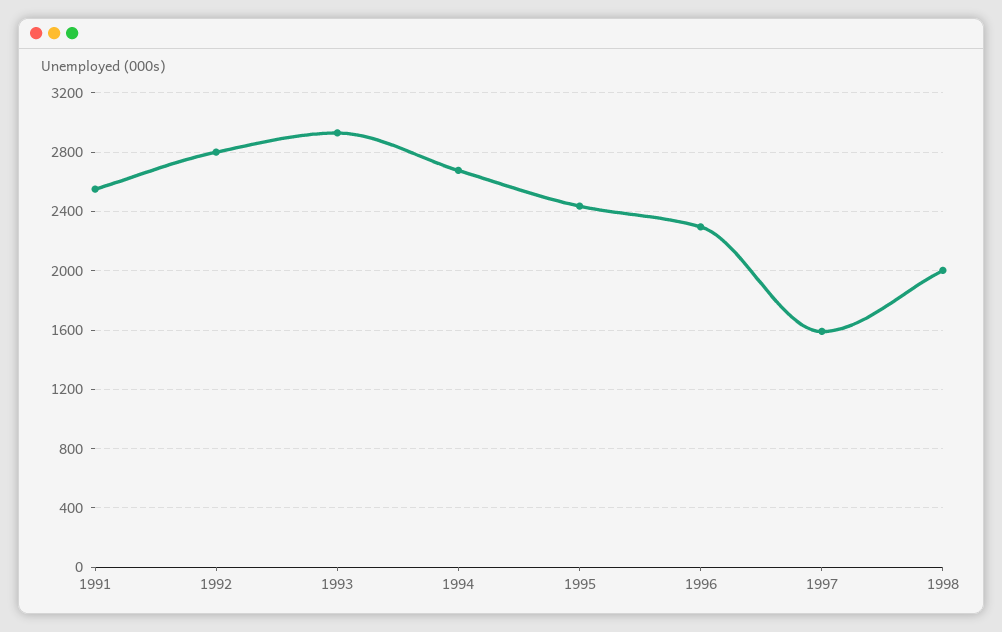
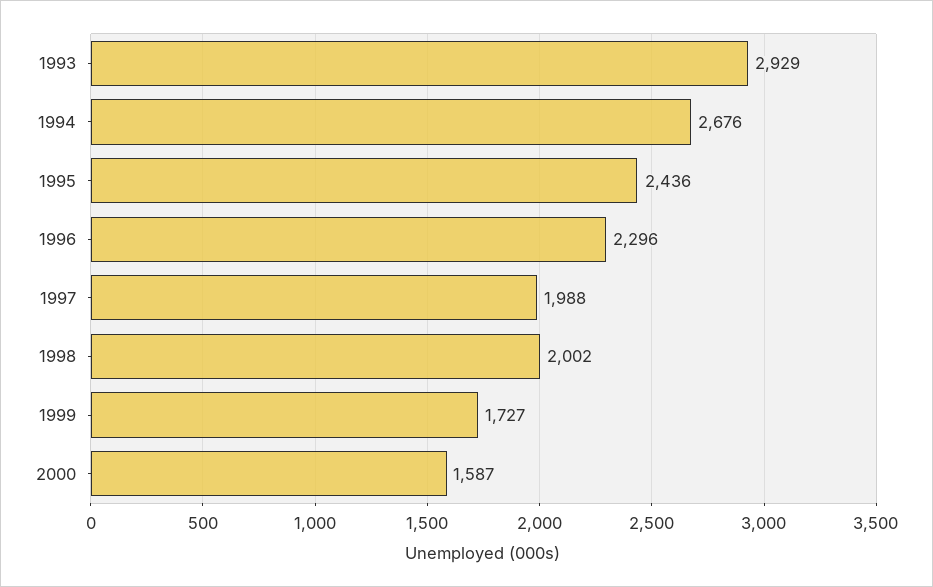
1991: 2550 -> none
1992: 2800 -> none
1997: 1600 -> 1988
1999: none -> 1727
2000: none -> 1587

